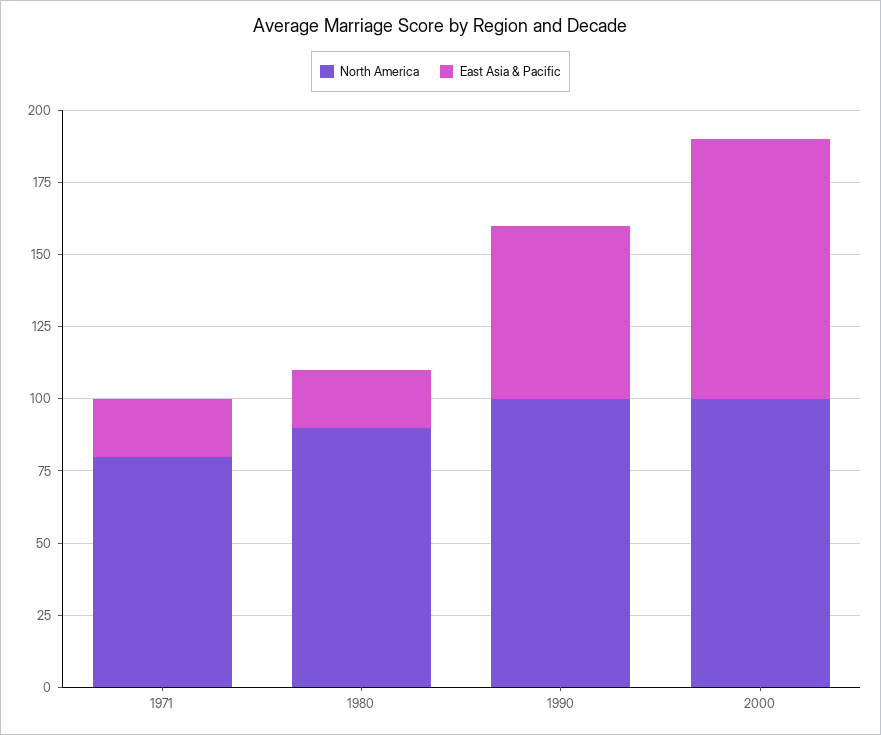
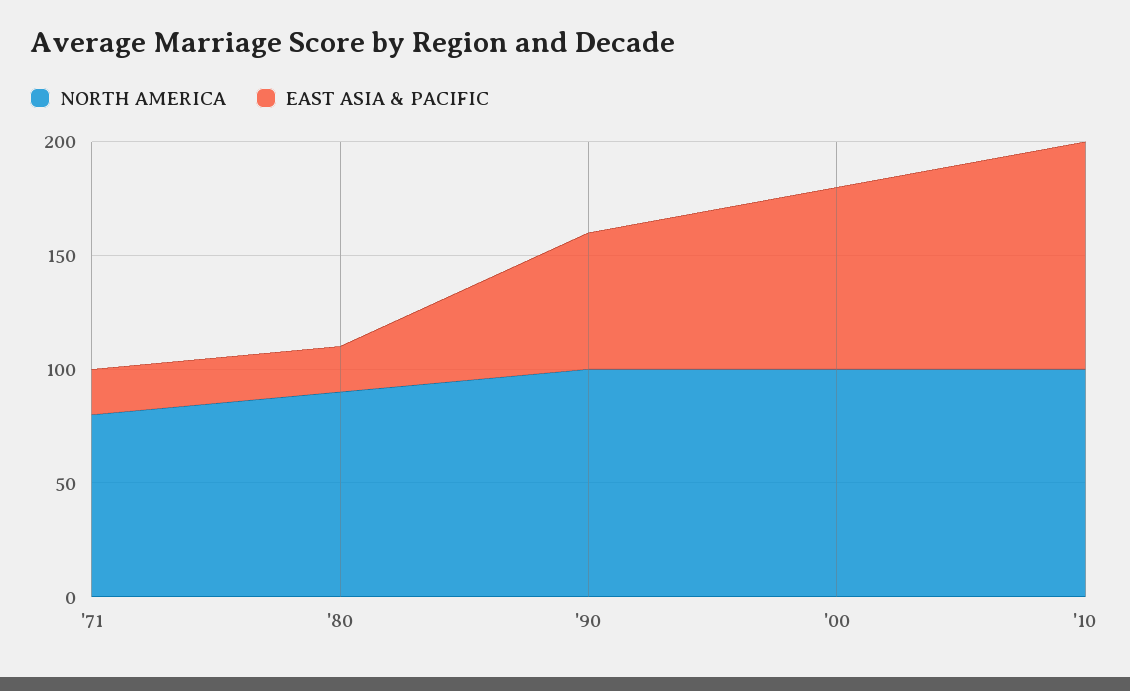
East Asia & Pacific, 2000: 90 -> 80
North America, '10: none -> 100
East Asia & Pacific, '10: none -> 100

